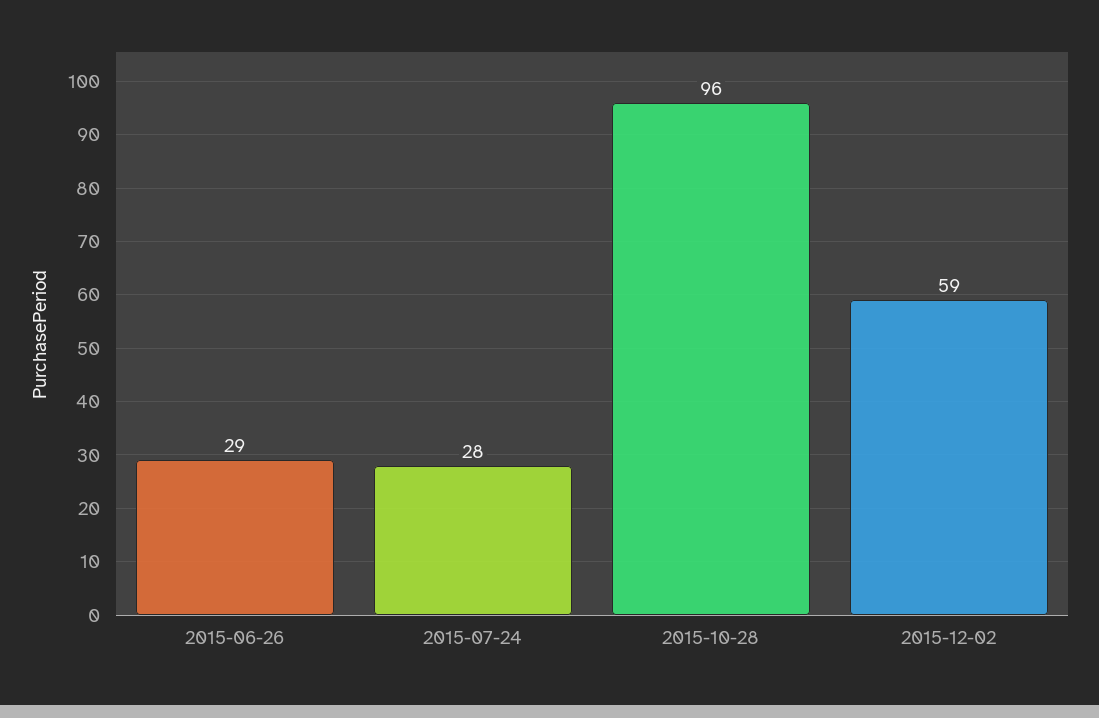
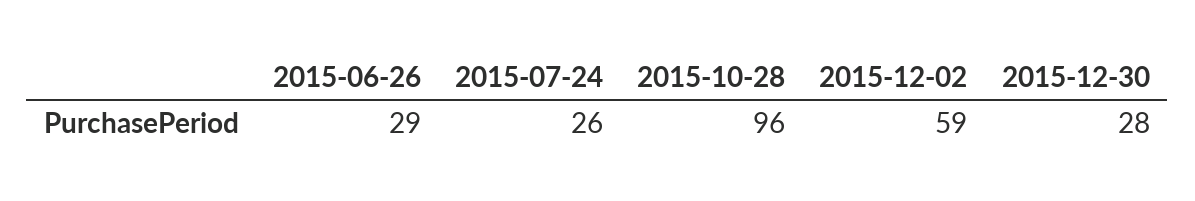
2015-07-24: 28 -> 26
2015-12-30: none -> 28

